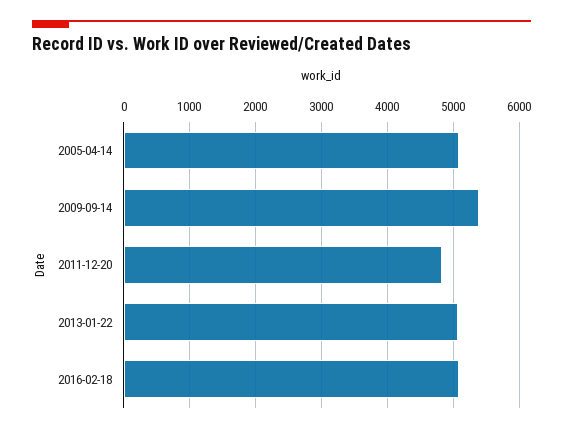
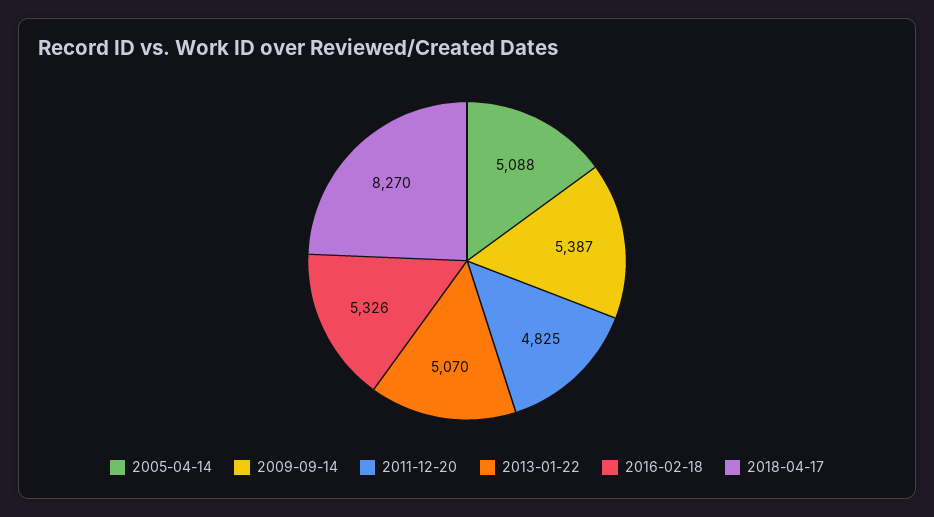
2016-02-18: 5100 -> 5326
2018-04-17: none -> 8270

